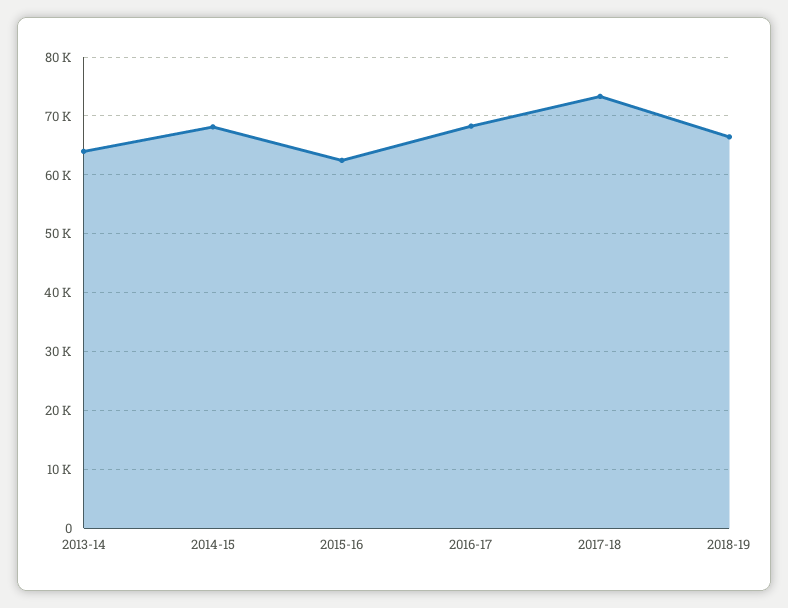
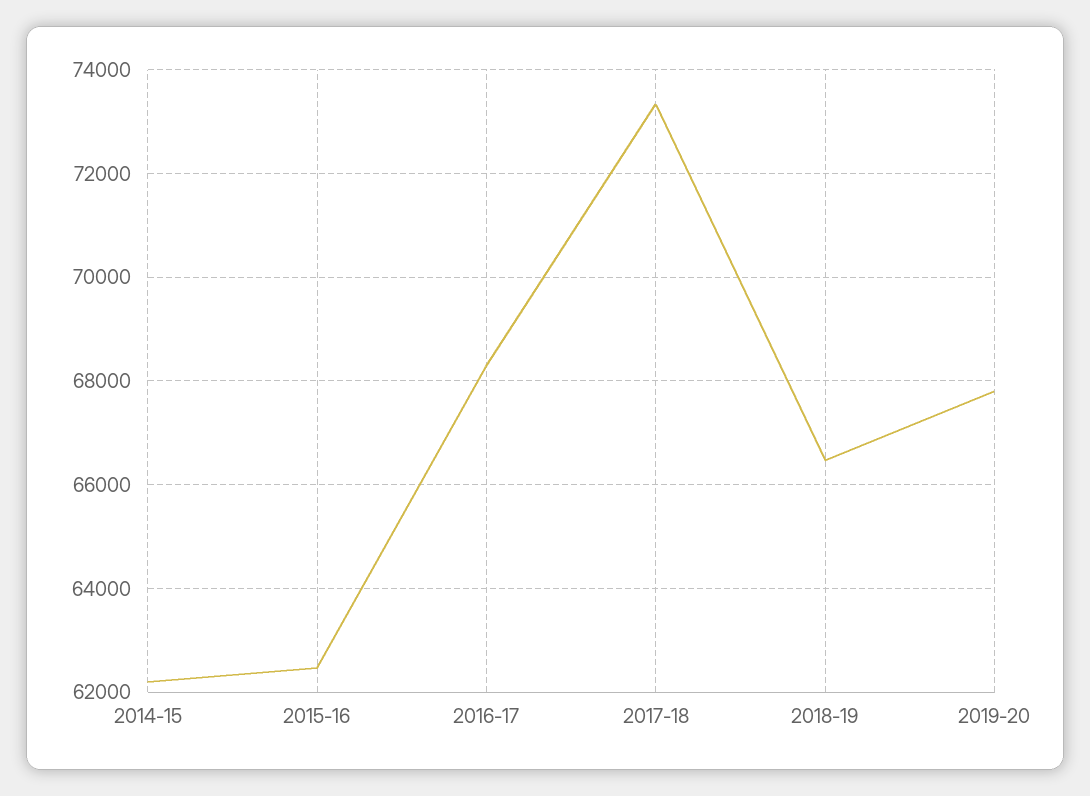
2013-14: 64000 -> none
2014-15: 68000 -> 62200
2019-20: none -> 67800

